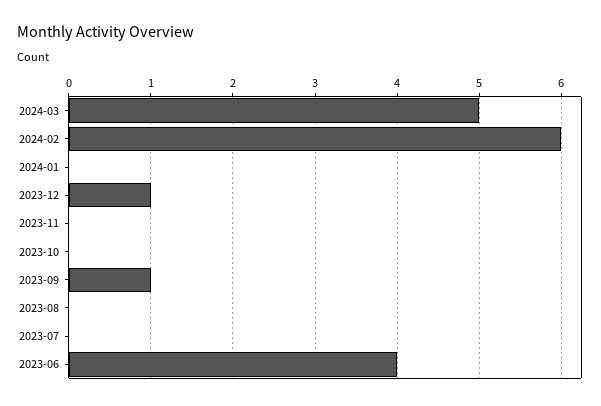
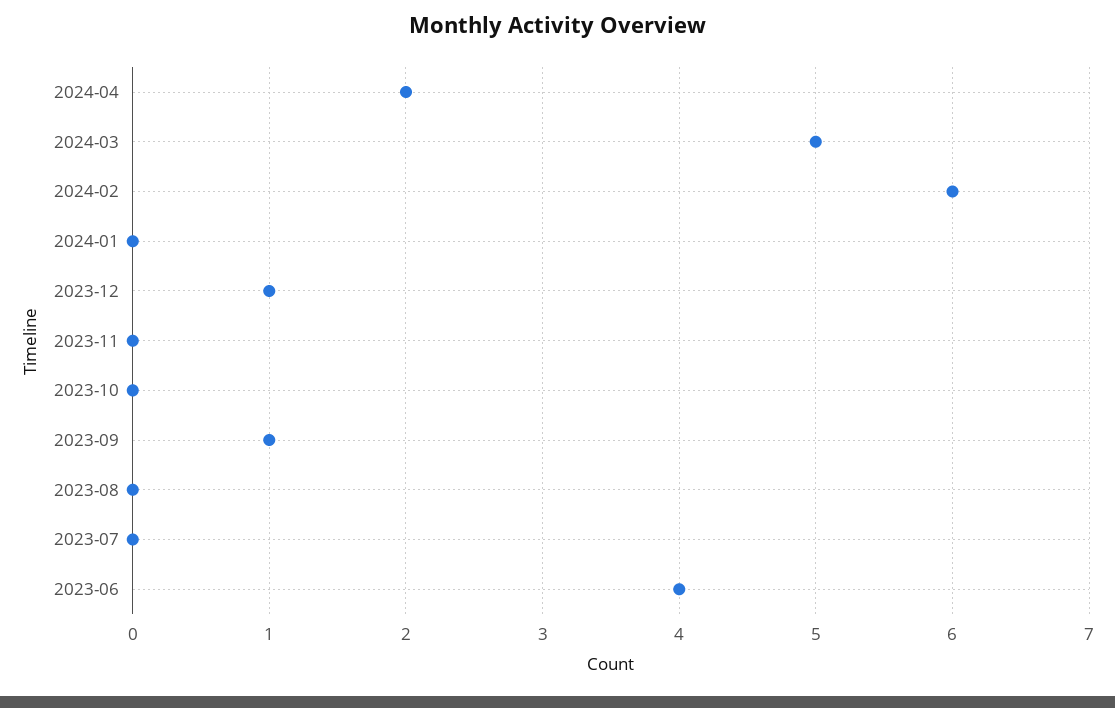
2024-04: none -> 2

